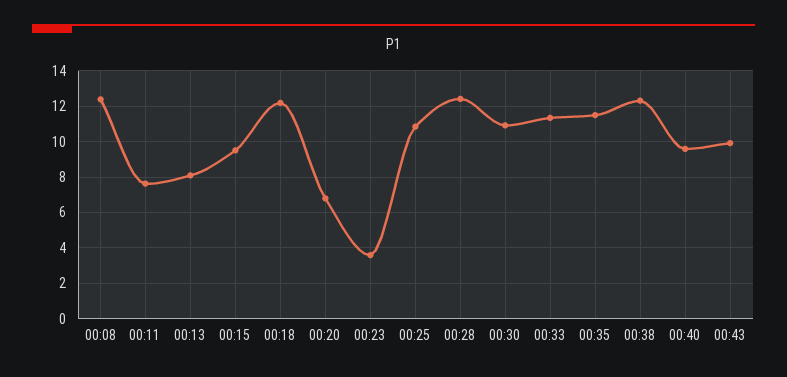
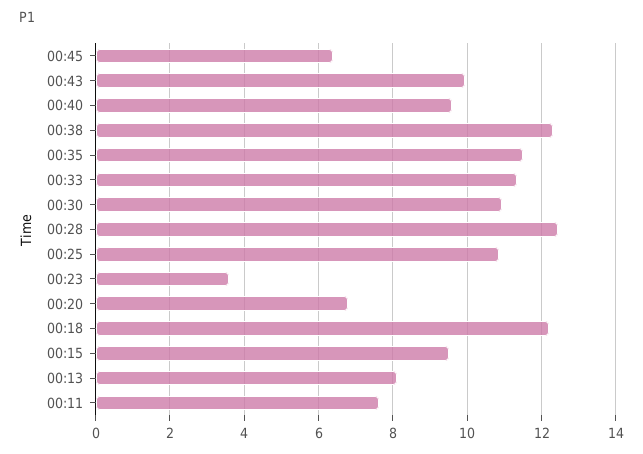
00:08: 12.5 -> none
00:45: none -> 6.4

